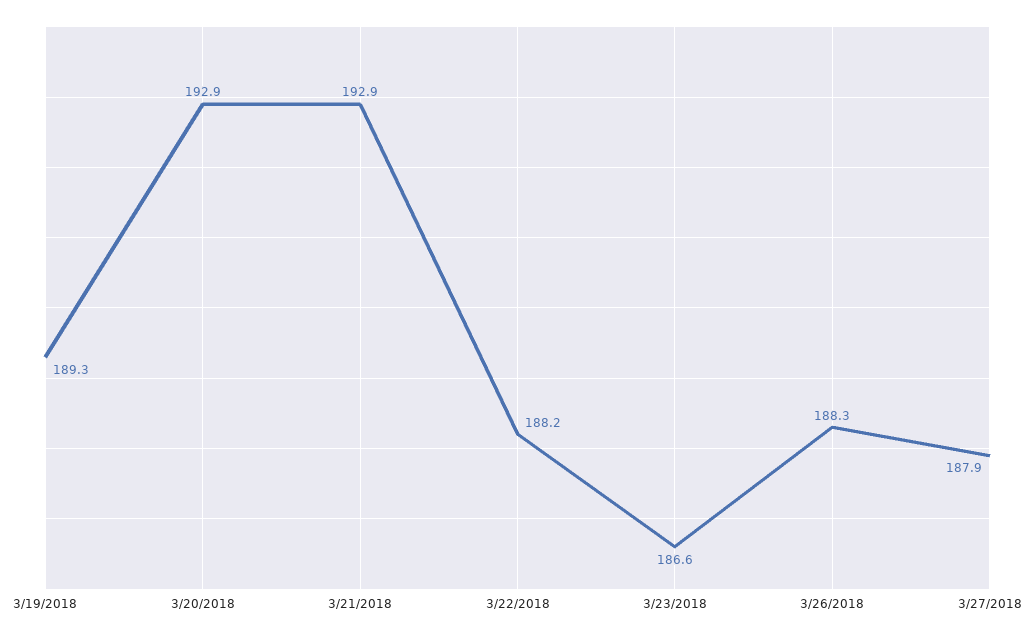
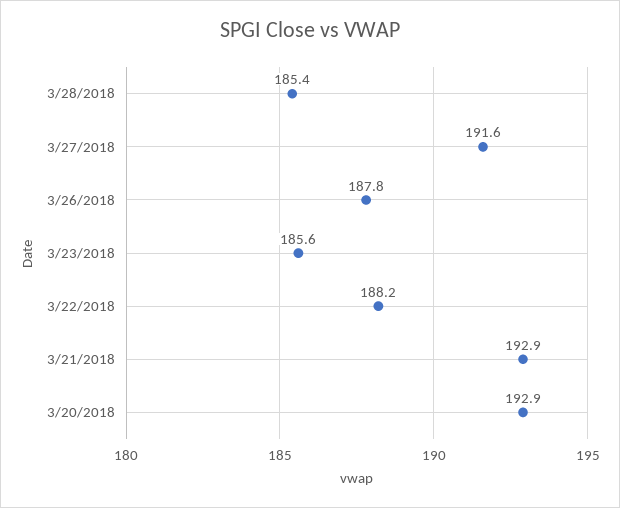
3/19/2018: 189.3 -> none
3/23/2018: 186.6 -> 185.6
3/26/2018: 188.3 -> 187.8
3/27/2018: 187.9 -> 191.6
3/28/2018: none -> 185.4

